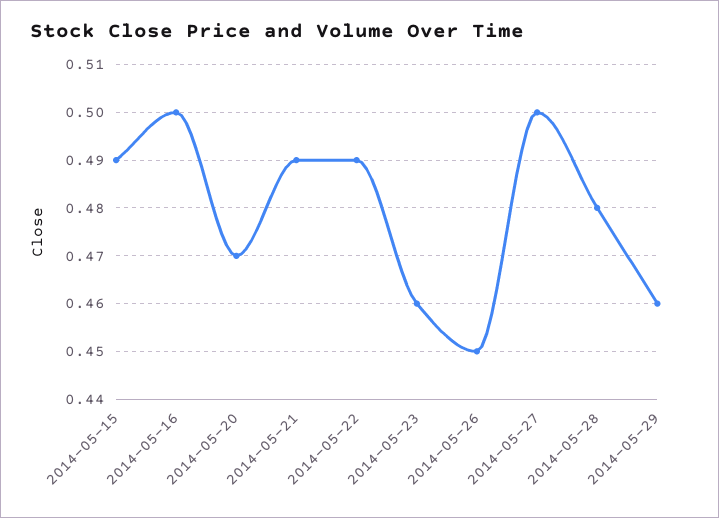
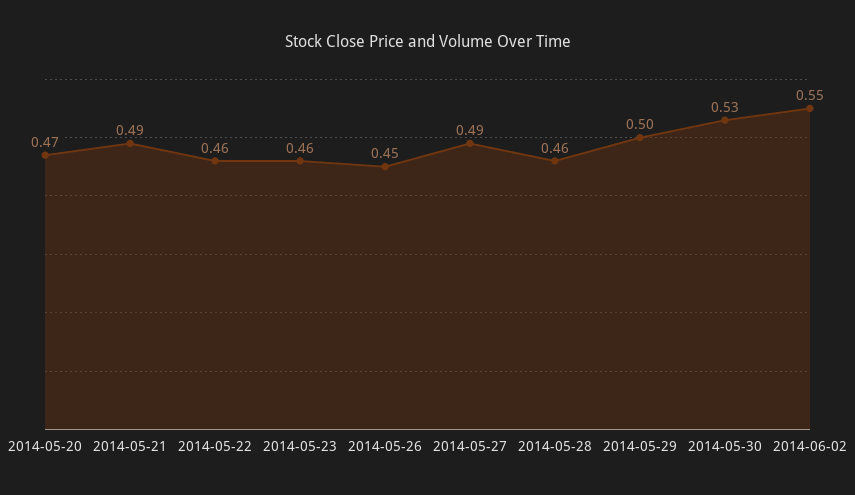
2014-05-15: 0.49 -> none
2014-05-16: 0.5 -> none
2014-05-22: 0.49 -> 0.46
2014-05-27: 0.5 -> 0.49
2014-05-28: 0.48 -> 0.46
2014-05-29: 0.46 -> 0.5
2014-05-30: none -> 0.53
2014-06-02: none -> 0.55

